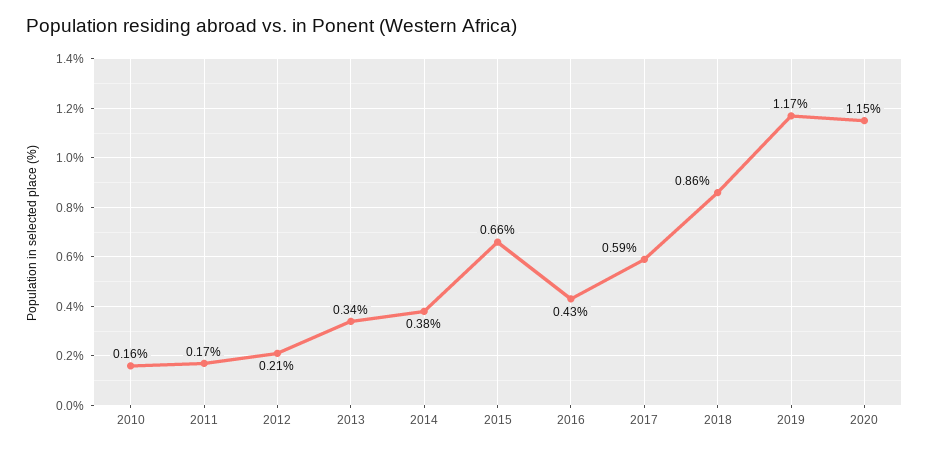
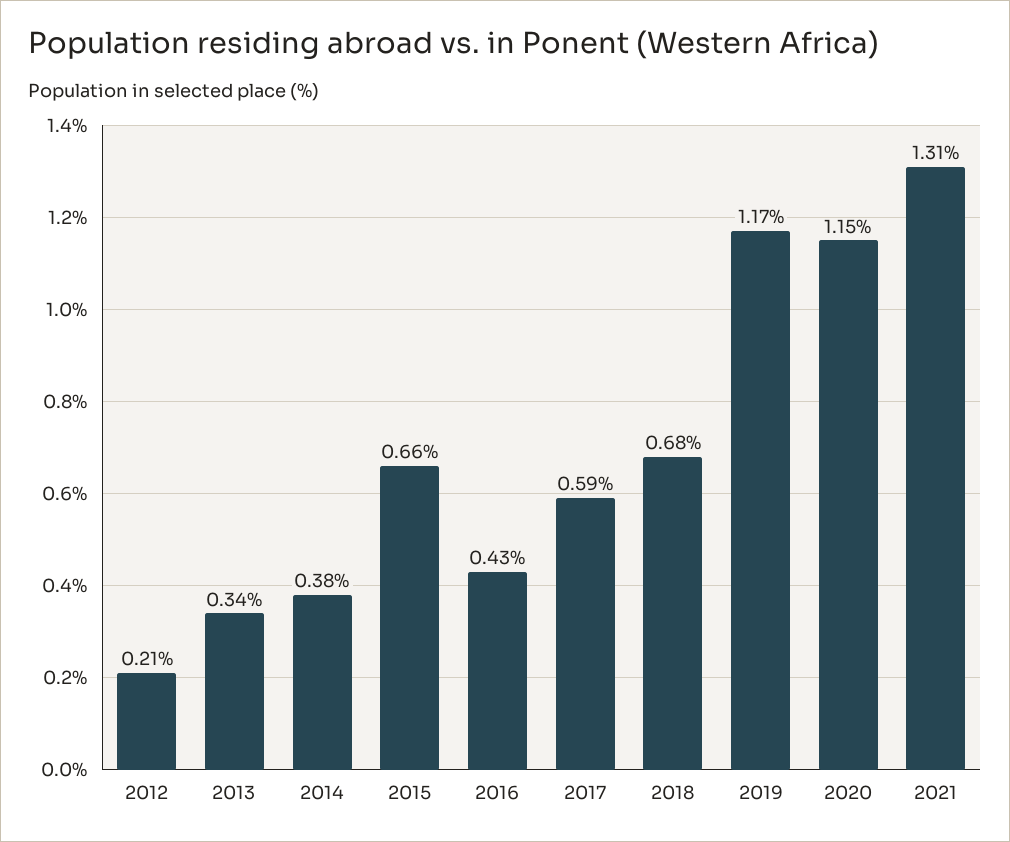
2010: 0.16 -> none
2011: 0.17 -> none
2018: 0.86 -> 0.68
2021: none -> 1.31

